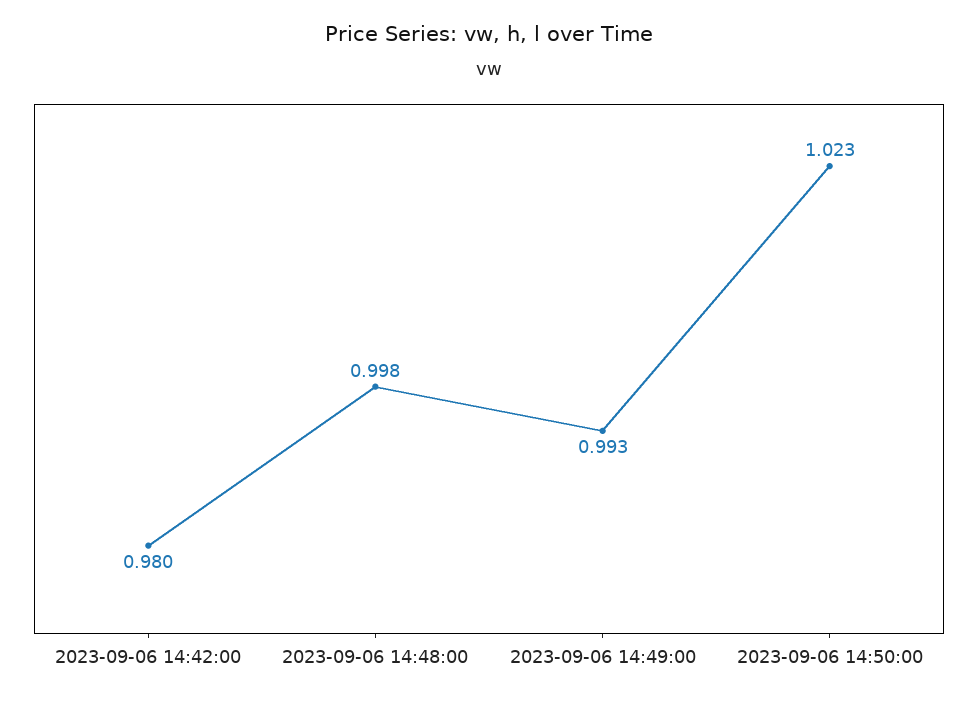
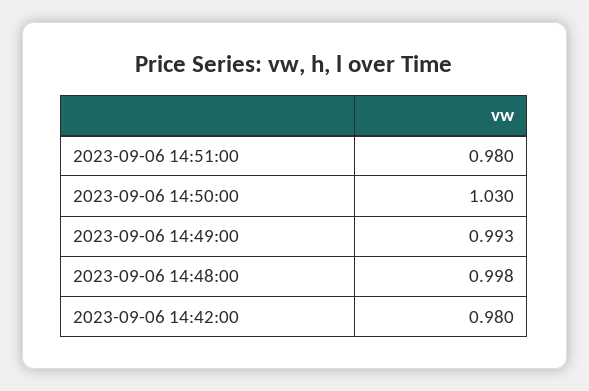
2023-09-06 14:50:00: 1.023 -> 1.03
2023-09-06 14:51:00: none -> 0.98

